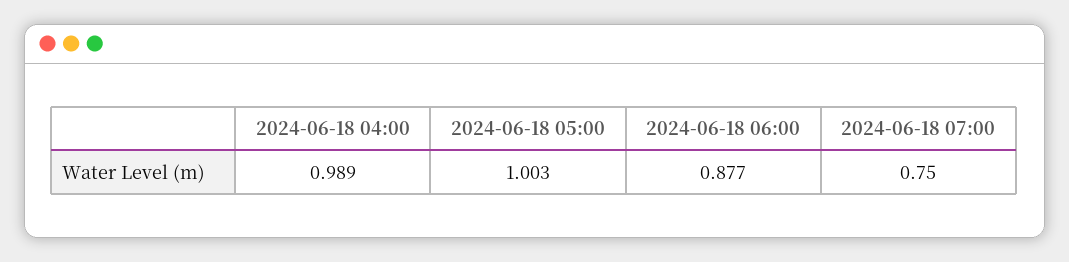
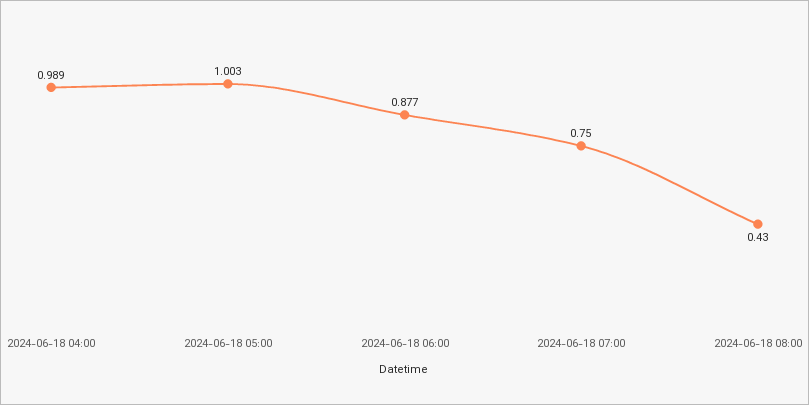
2024-06-18 08:00: none -> 0.43

